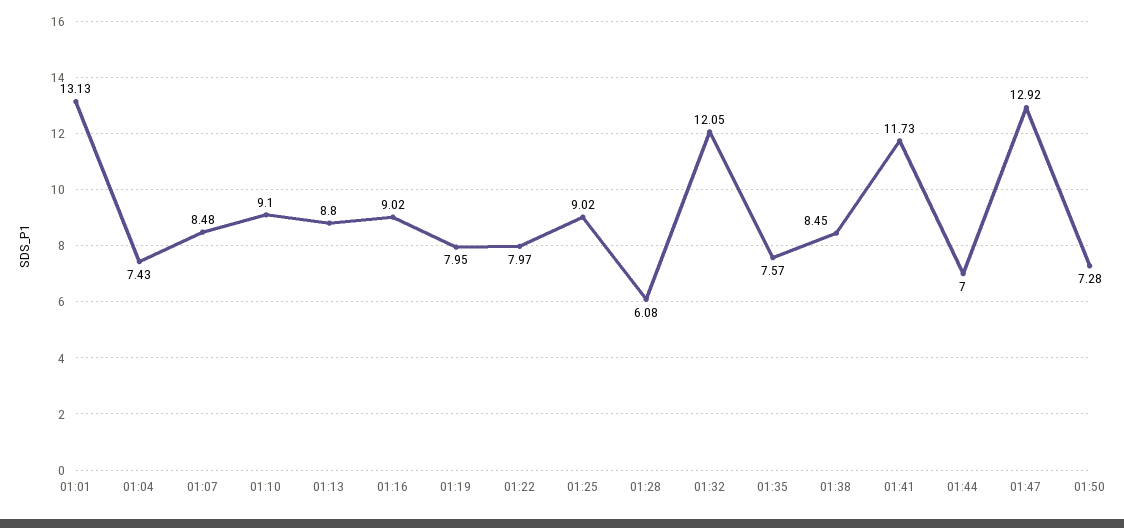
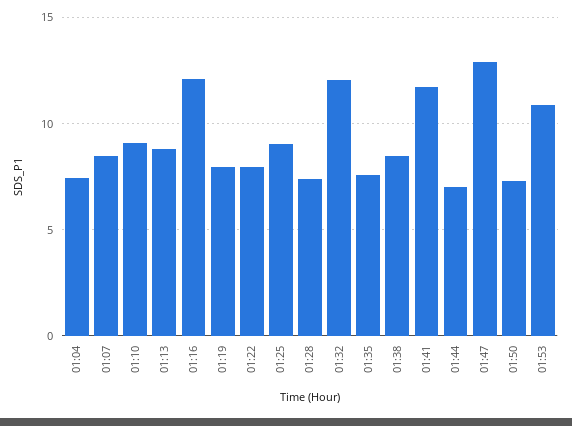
01:01: 13.13 -> none
01:16: 9.02 -> 12
01:28: 6.08 -> 7.5
01:53: none -> 11

